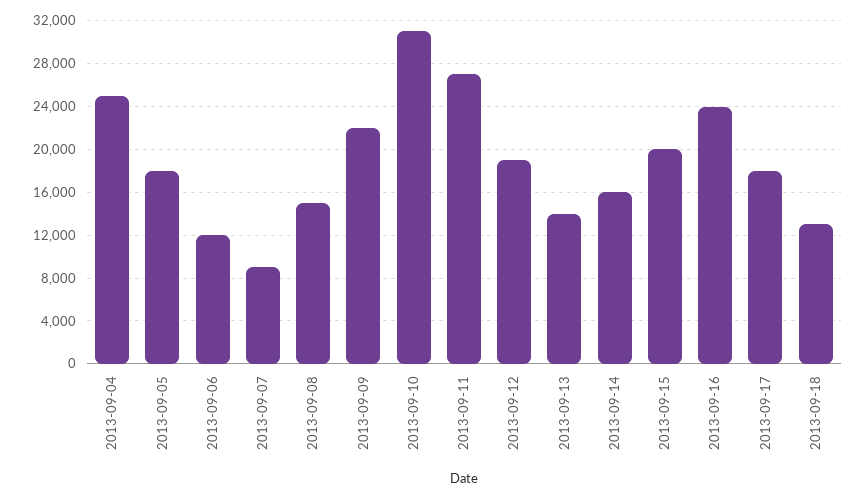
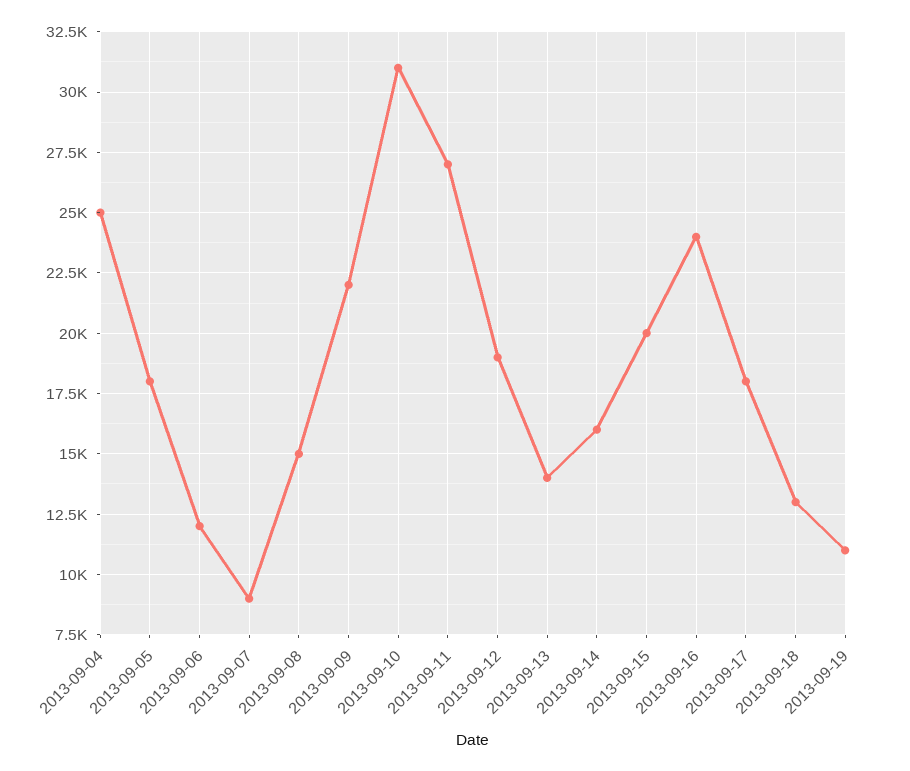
2013-09-19: none -> 11000

